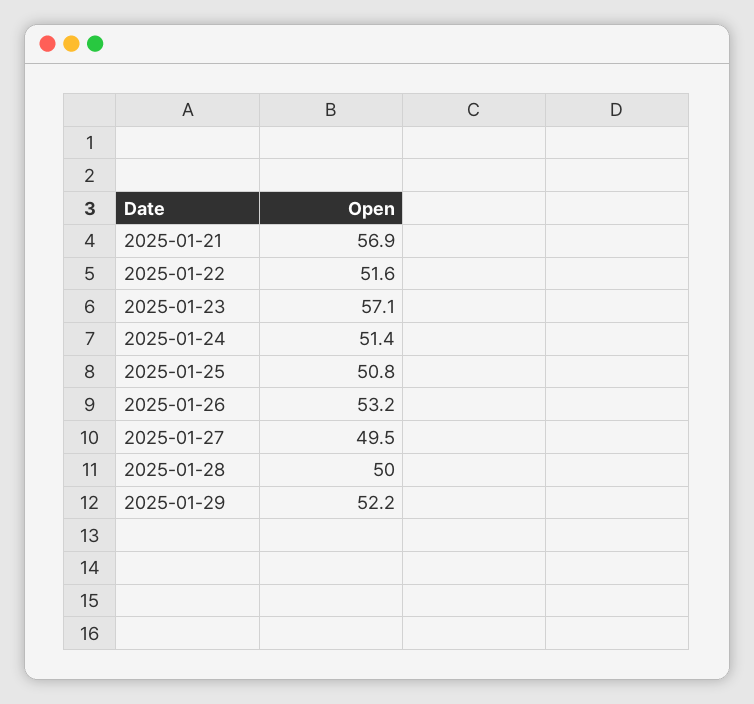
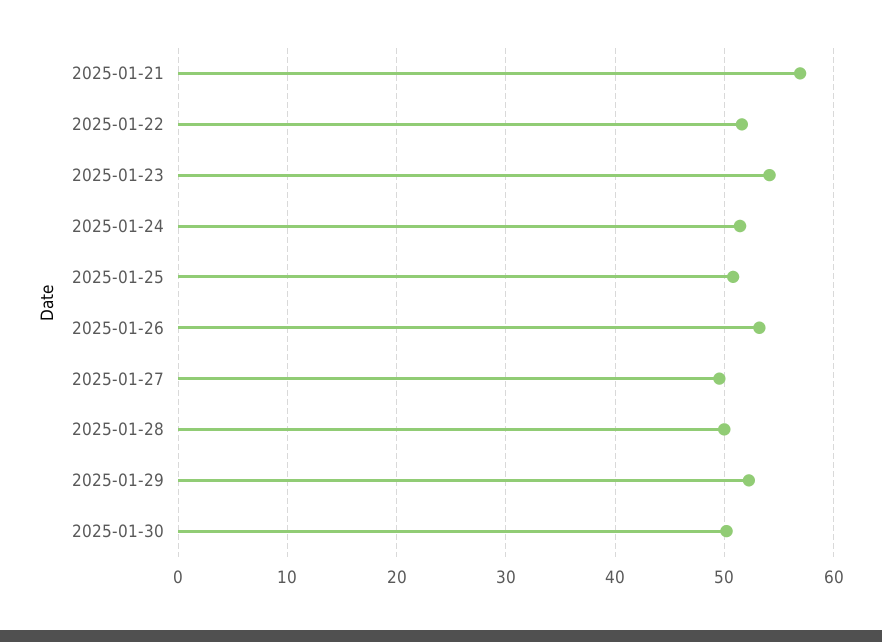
2025-01-23: 57.1 -> 54
2025-01-30: none -> 50

